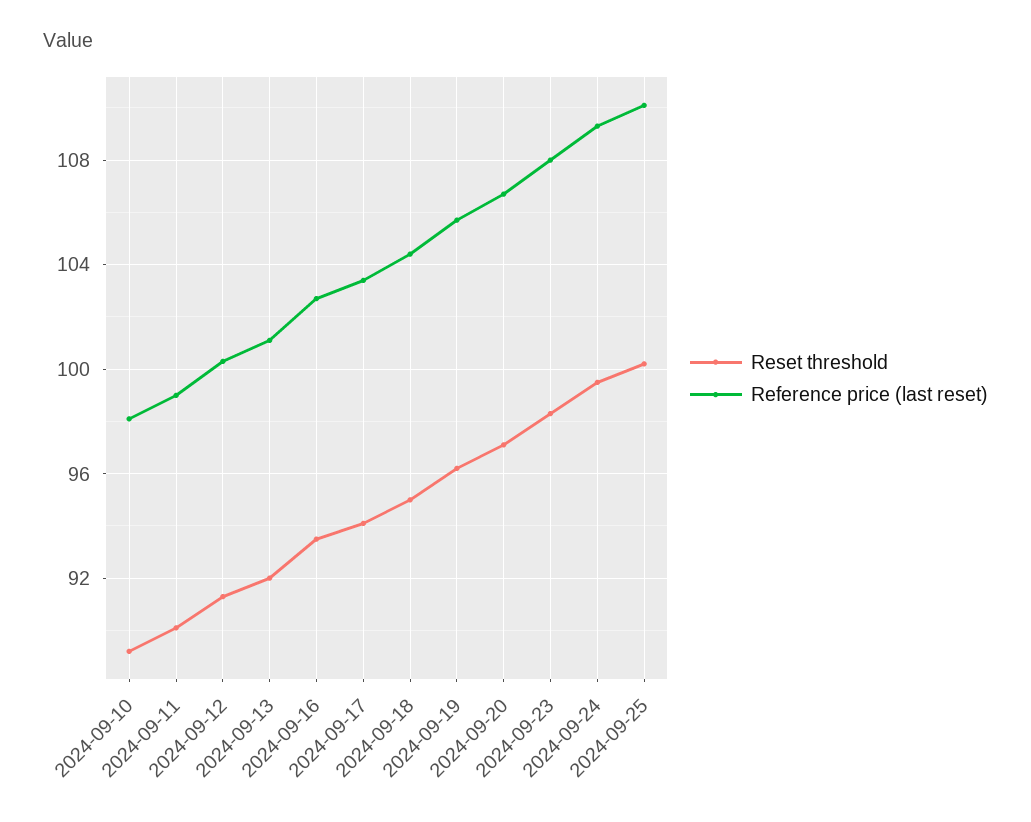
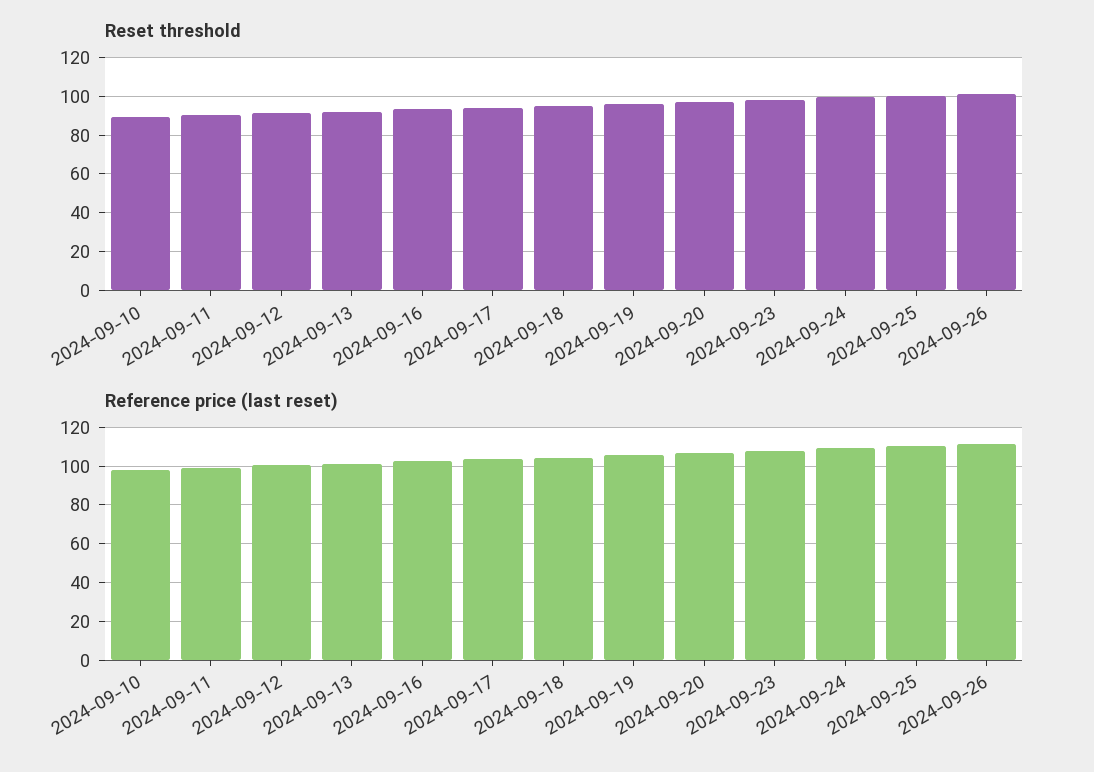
Reset threshold, 2024-09-26: none -> 100
Reference price (last reset), 2024-09-26: none -> 110

